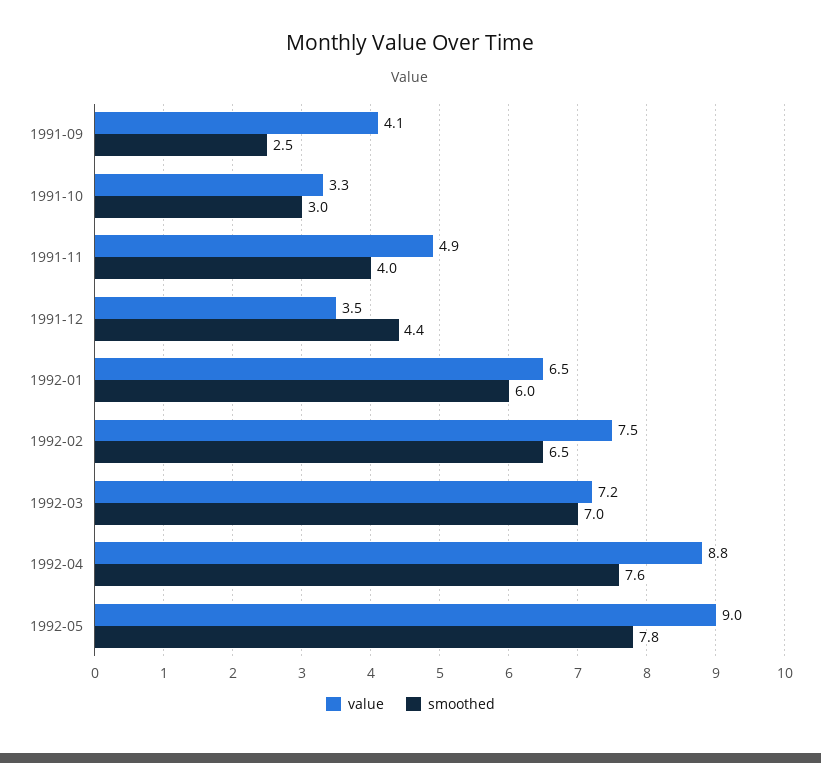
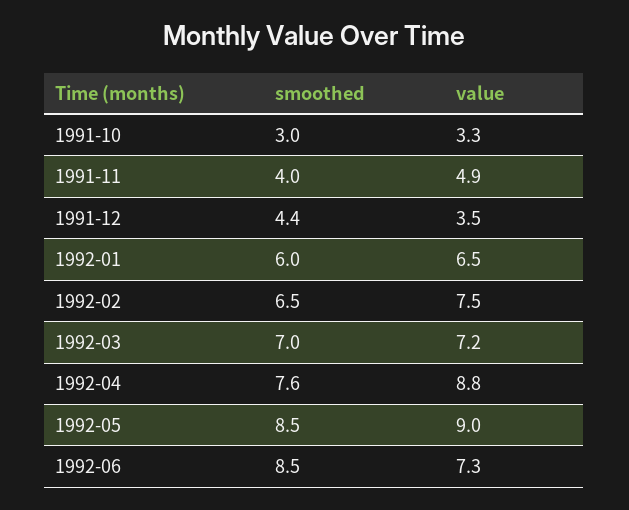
value, 1991-09: 4.1 -> none
smoothed, 1991-09: 2.5 -> none
smoothed, 1992-05: 7.8 -> 8.5
smoothed, 1992-06: none -> 8.5
value, 1992-06: none -> 7.3

